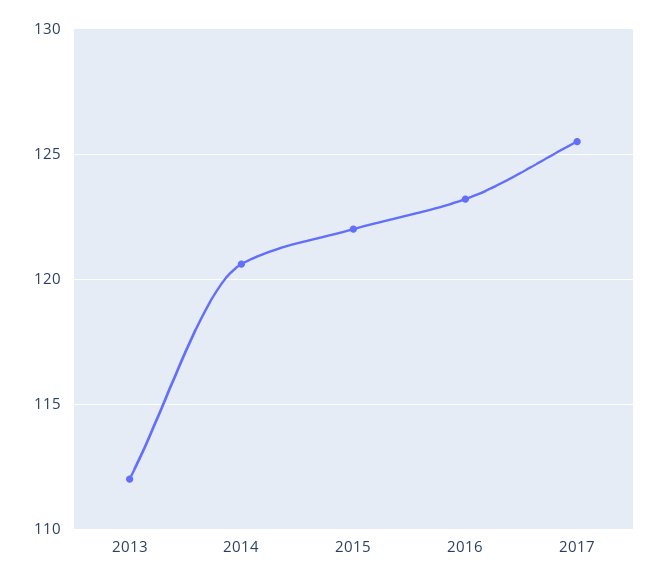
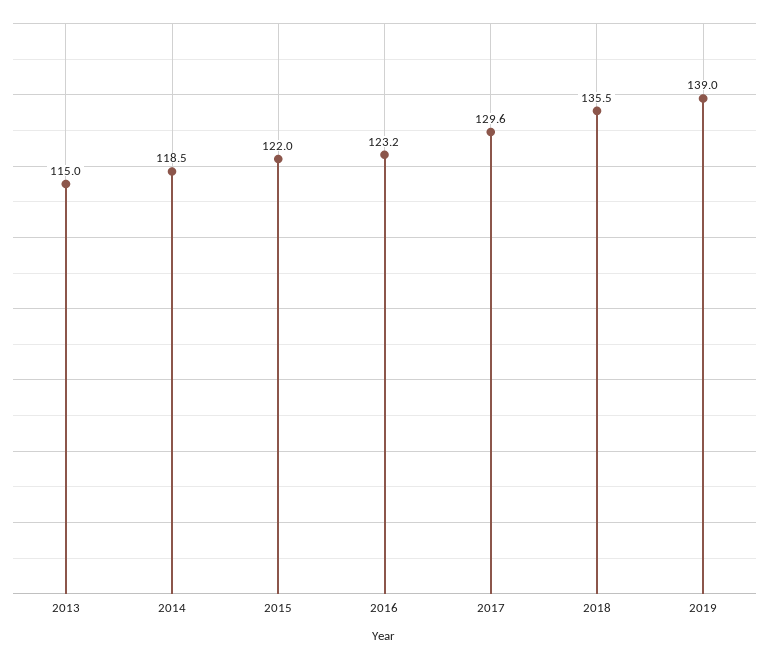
2013: 112 -> 115
2014: 120.5 -> 118.5
2017: 125.5 -> 129.6
2018: none -> 135.5
2019: none -> 139

